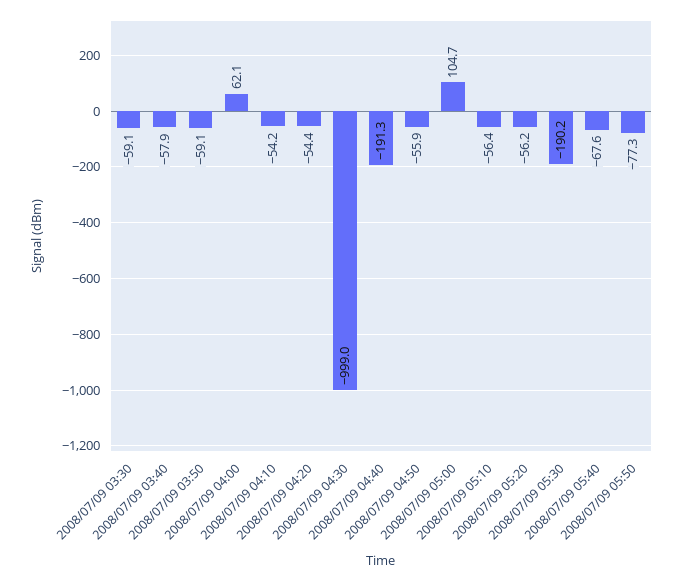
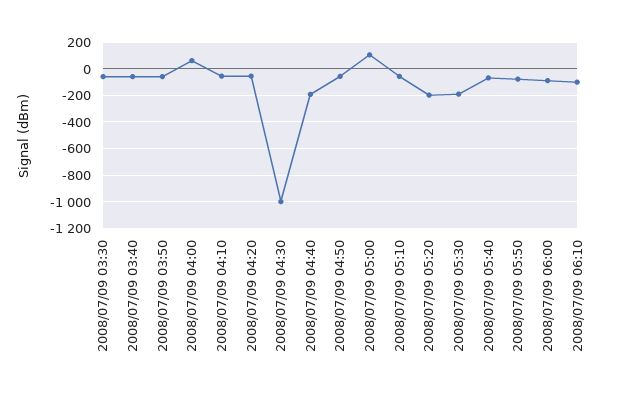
2008/07/09 05:20: -56.2 -> -200
2008/07/09 06:00: none -> -100
2008/07/09 06:10: none -> -100

